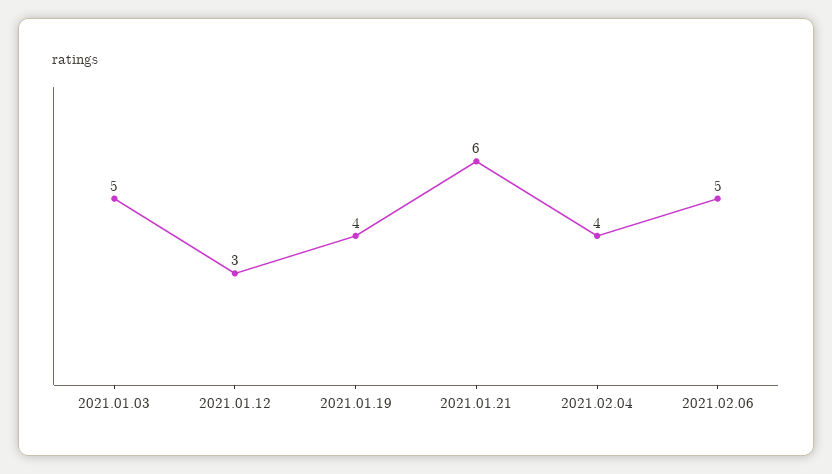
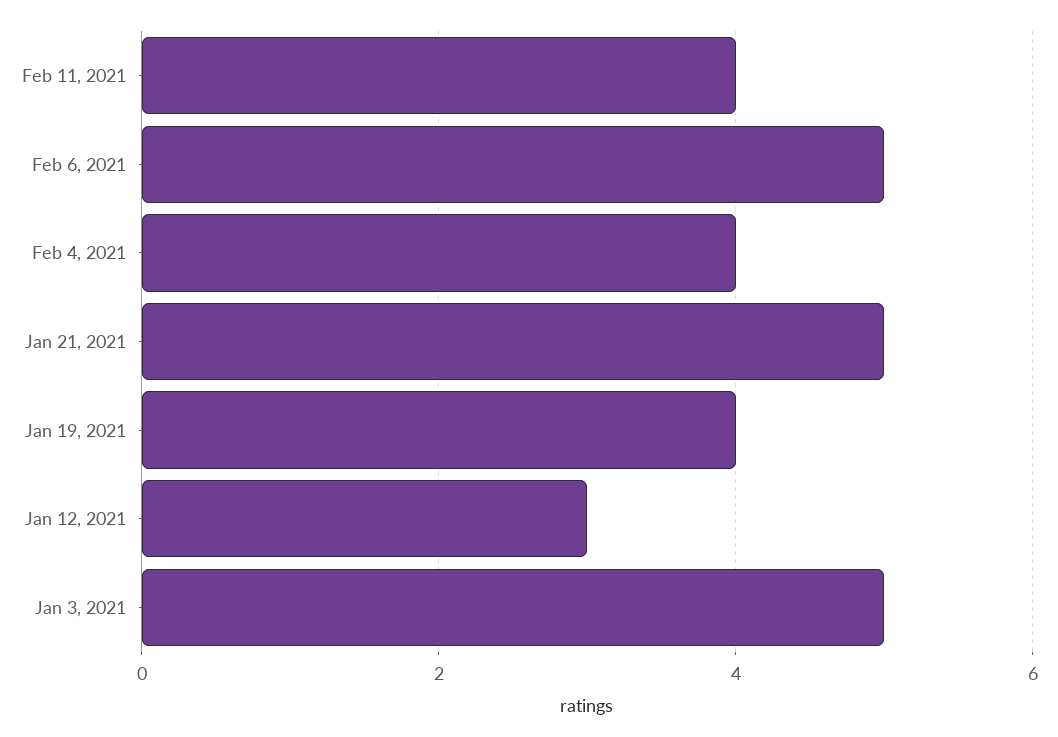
2021.01.21: 6 -> 5
Feb 11, 2021: none -> 4

